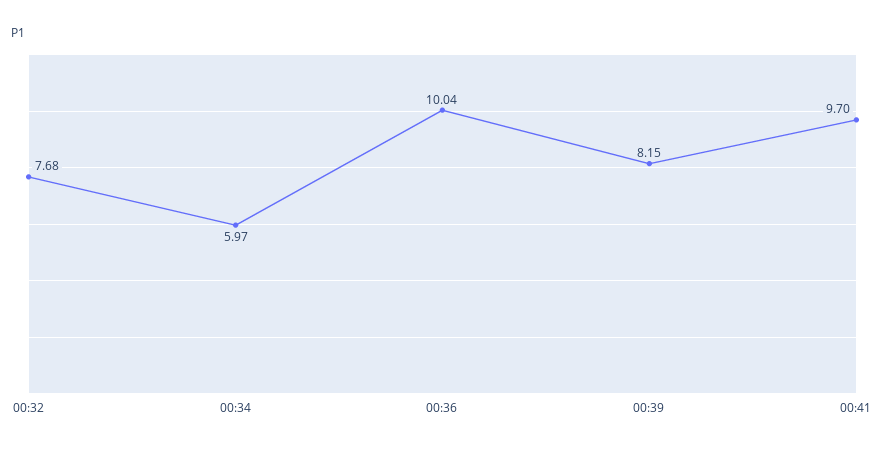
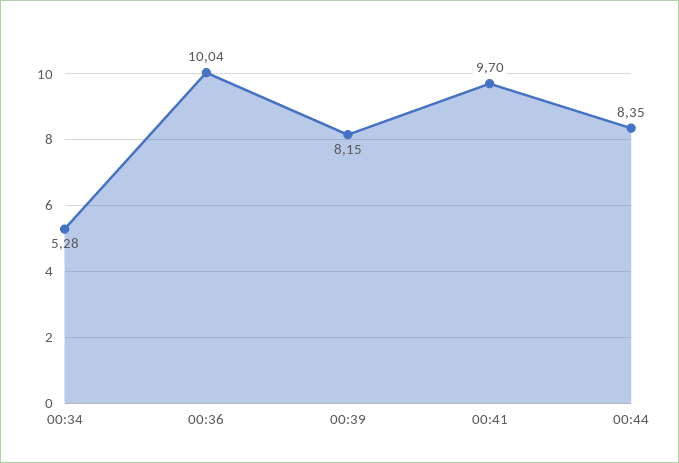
00:32: 7.68 -> none
00:34: 5.97 -> 5.28
00:44: none -> 8.35

